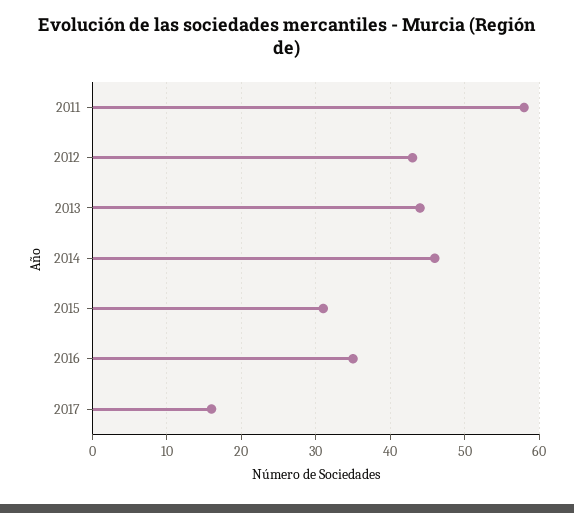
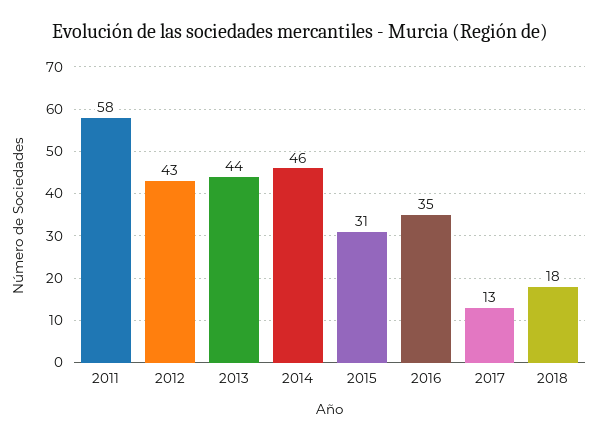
2017: 16 -> 13
2018: none -> 18

